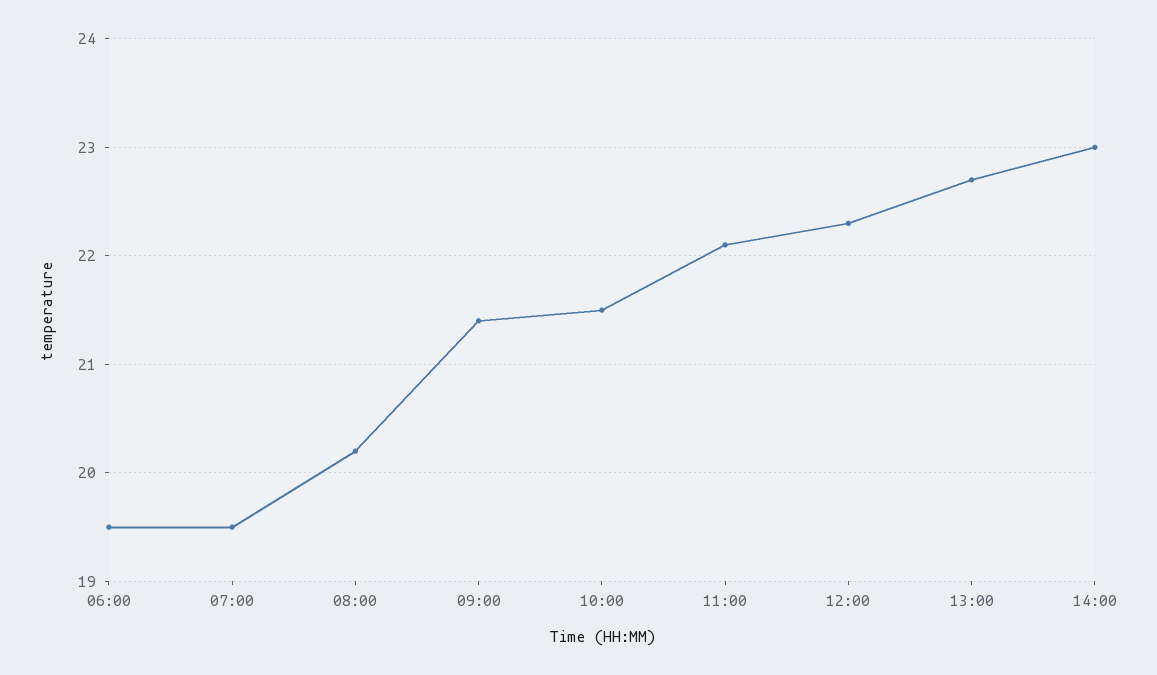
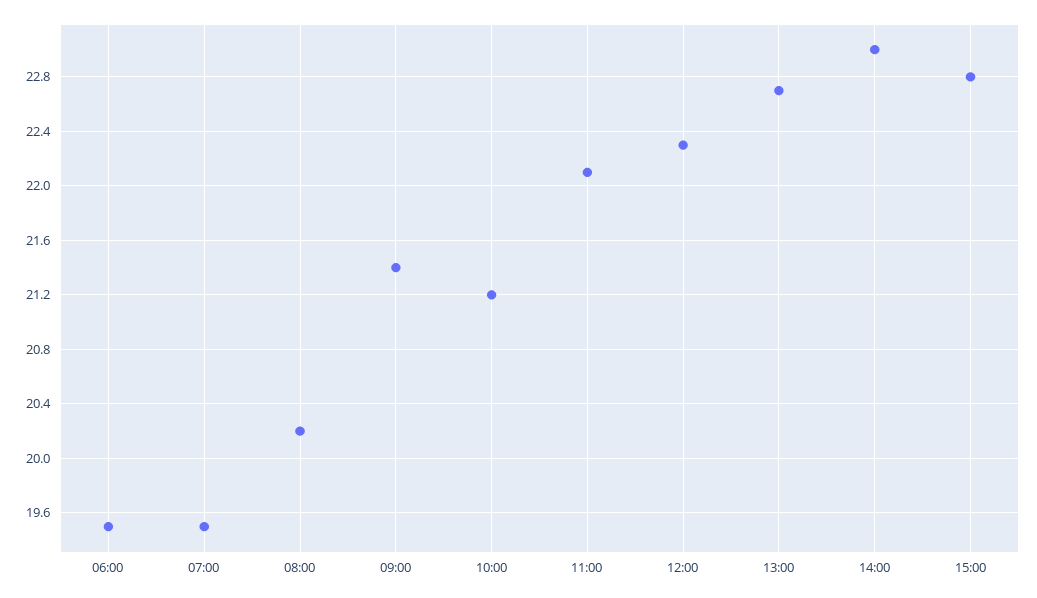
10:00: 21.5 -> 21.2
15:00: none -> 22.8

